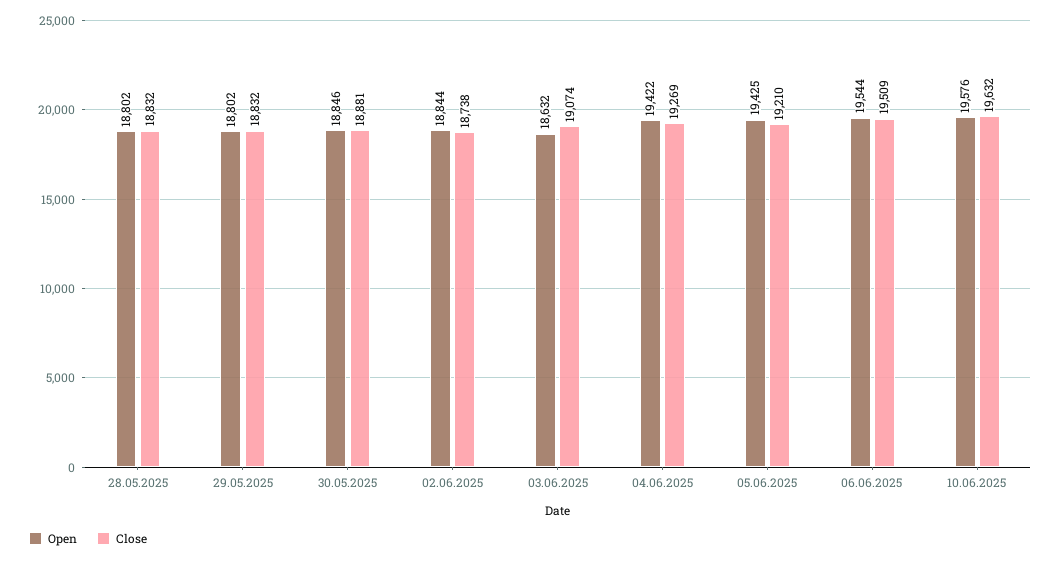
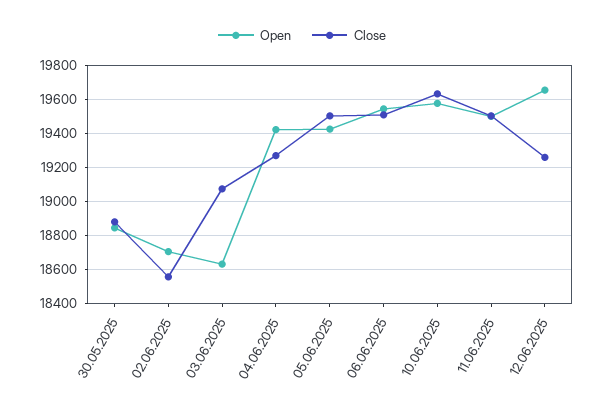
Open, 28.05.2025: 18802 -> none
Close, 28.05.2025: 18832 -> none
Open, 29.05.2025: 18802 -> none
Close, 29.05.2025: 18832 -> none
Open, 02.06.2025: 18844 -> 18700
Close, 02.06.2025: 18738 -> 18550
Close, 05.06.2025: 19210 -> 19500
Open, 11.06.2025: none -> 19500
Close, 11.06.2025: none -> 19500
Open, 12.06.2025: none -> 19650
Close, 12.06.2025: none -> 19250

